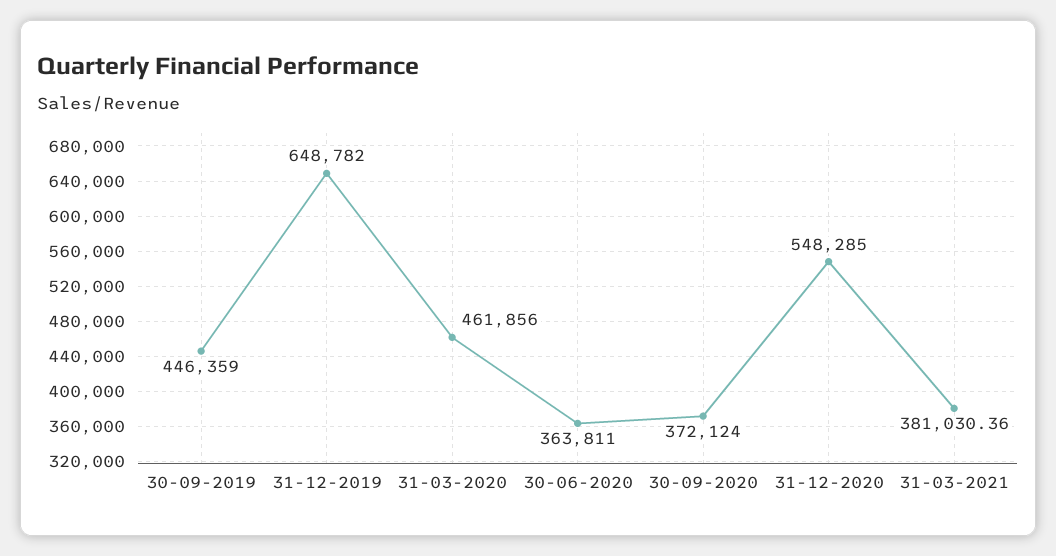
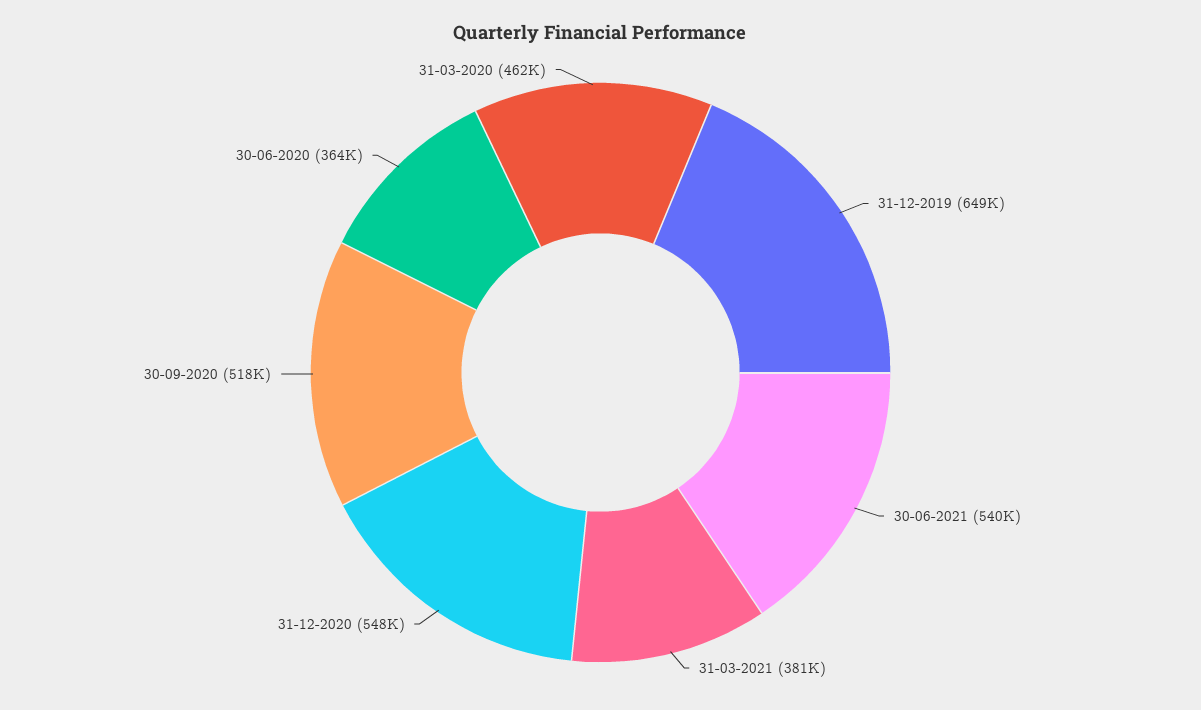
30-09-2019: 446359 -> none
30-09-2020: 372124 -> 518000
30-06-2021: none -> 540000

